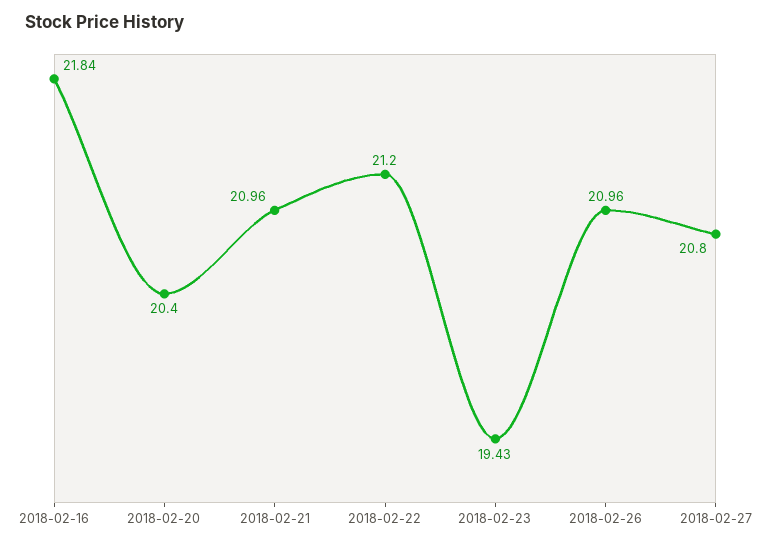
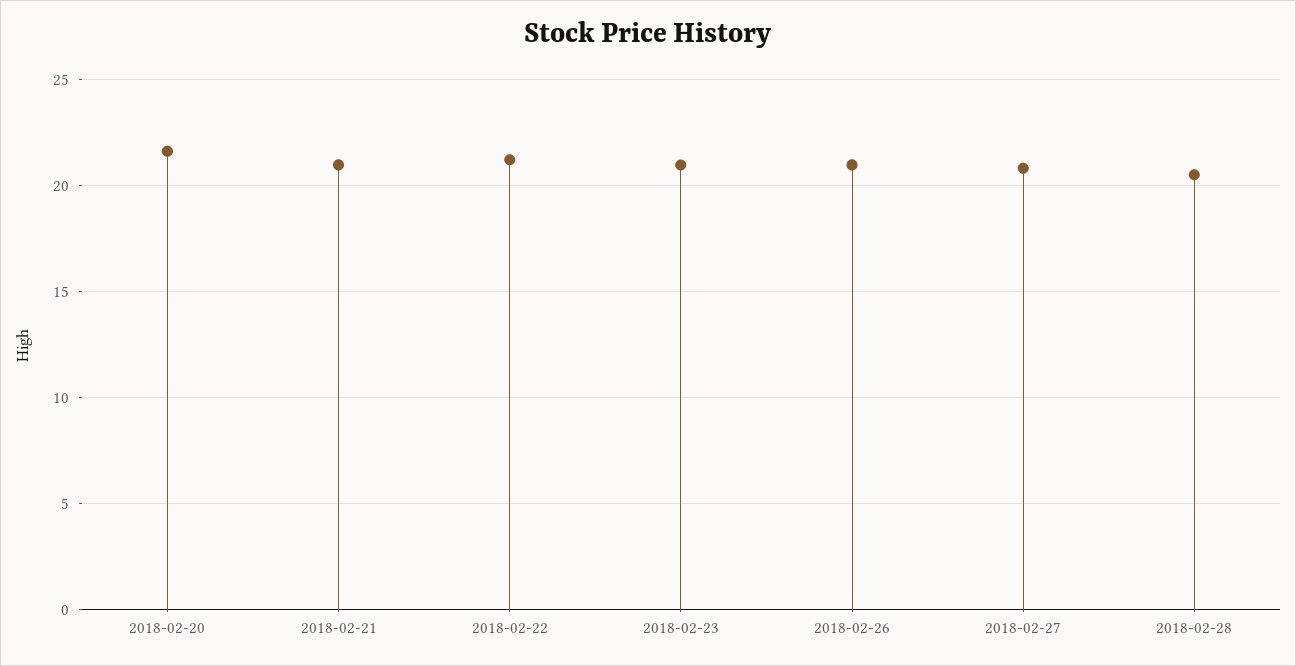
2018-02-16: 21.84 -> none
2018-02-20: 20.4 -> 21.5
2018-02-23: 19.43 -> 21
2018-02-28: none -> 20.5

